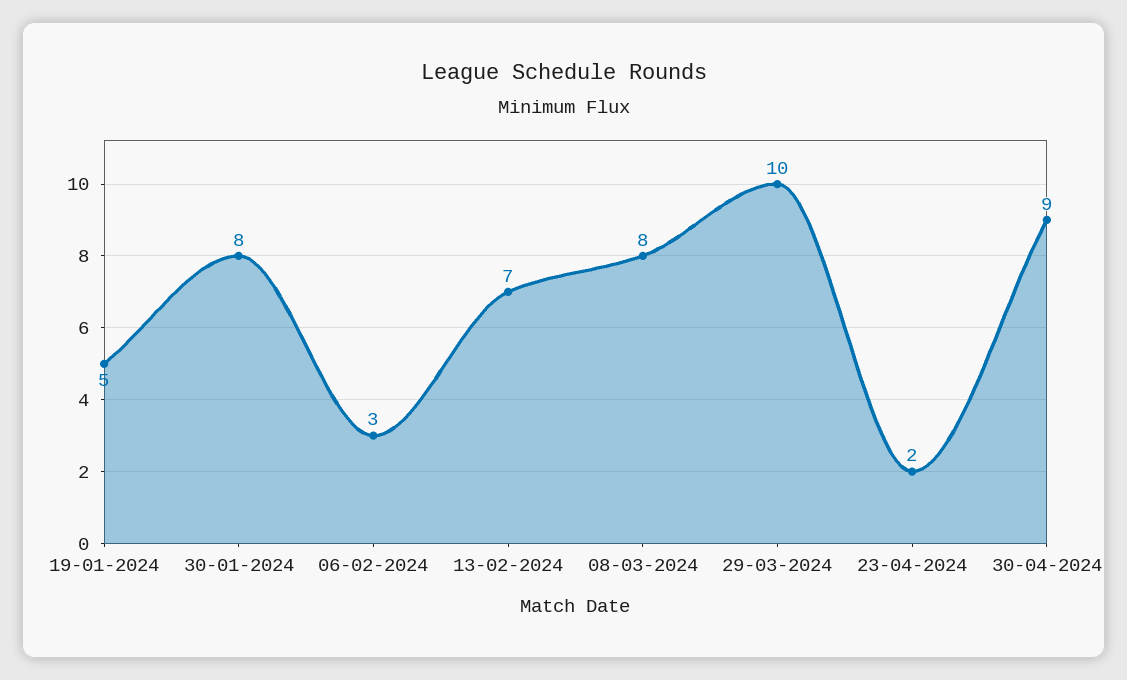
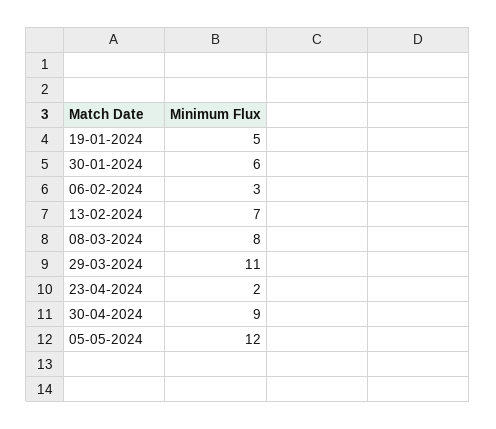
30-01-2024: 8 -> 6
29-03-2024: 10 -> 11
05-05-2024: none -> 12

